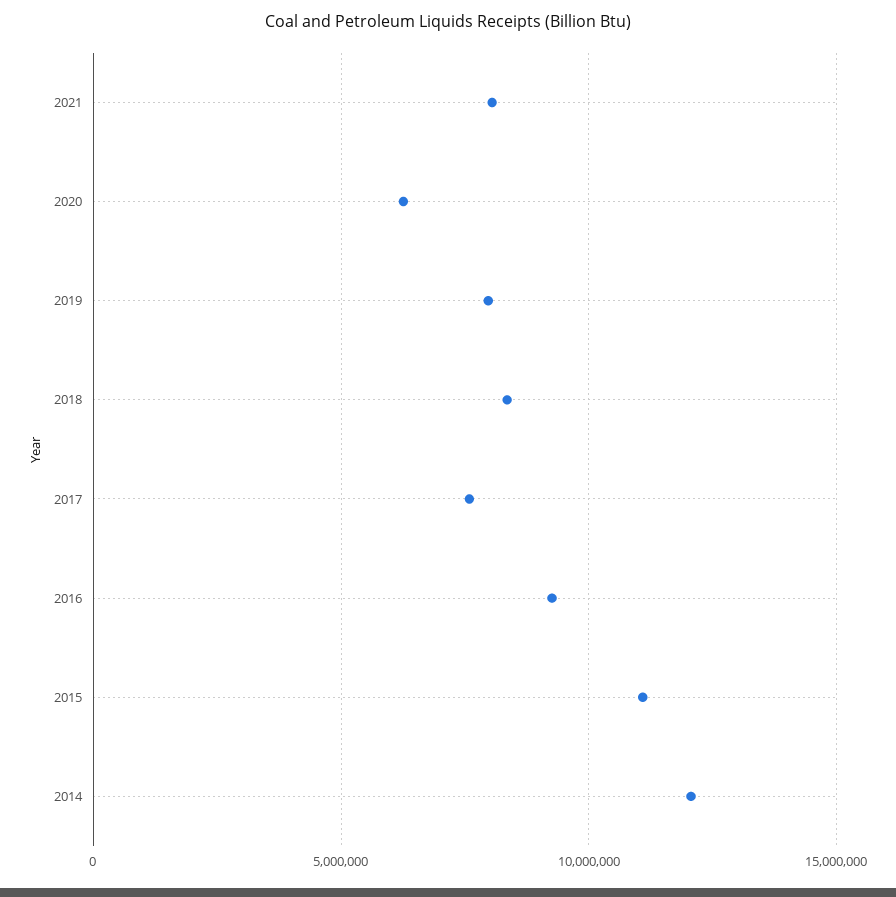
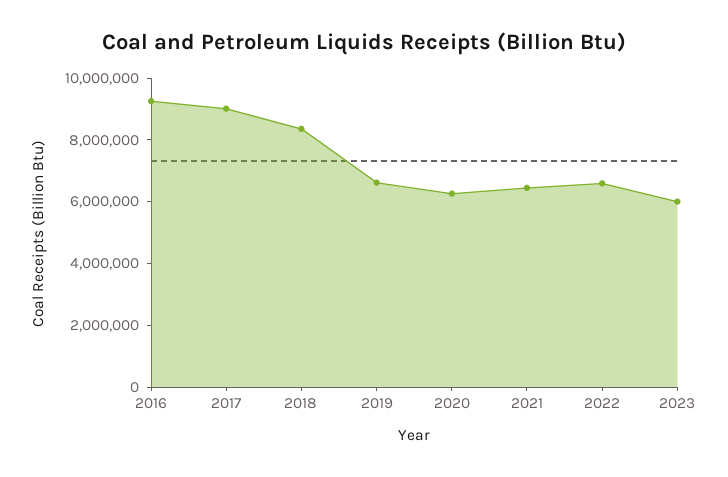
2021: 8000000 -> 6500000
2019: 8000000 -> 6500000
2017: 7500000 -> 9000000
2015: 11000000 -> none
2014: 12000000 -> none
2022: none -> 6500000
2023: none -> 6000000

